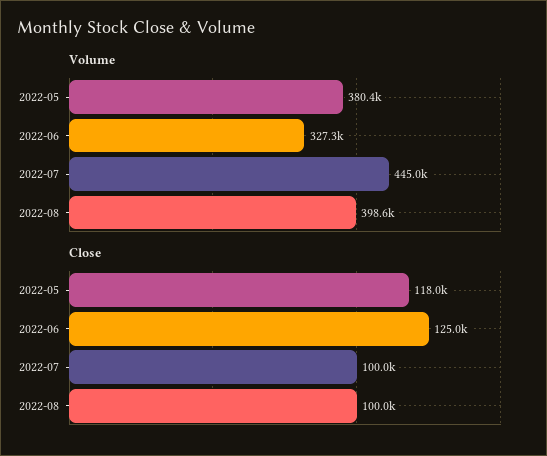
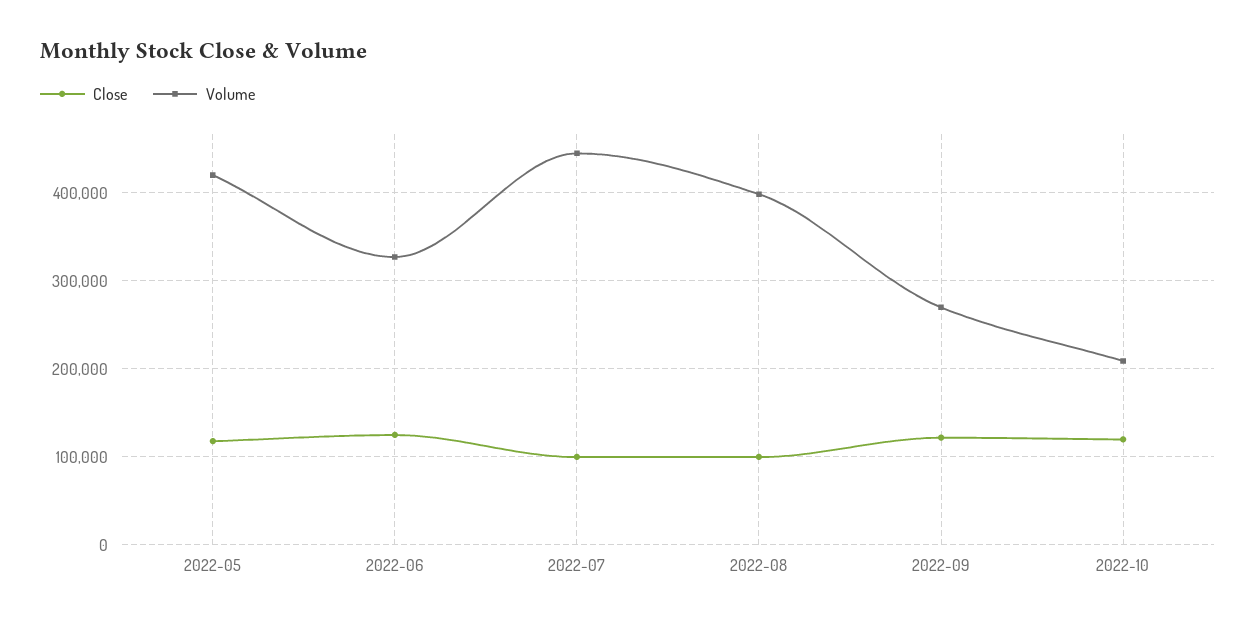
Volume, 2022-05: 380400 -> 420000
Close, 2022-09: none -> 120000
Volume, 2022-09: none -> 270000
Close, 2022-10: none -> 120000
Volume, 2022-10: none -> 210000

